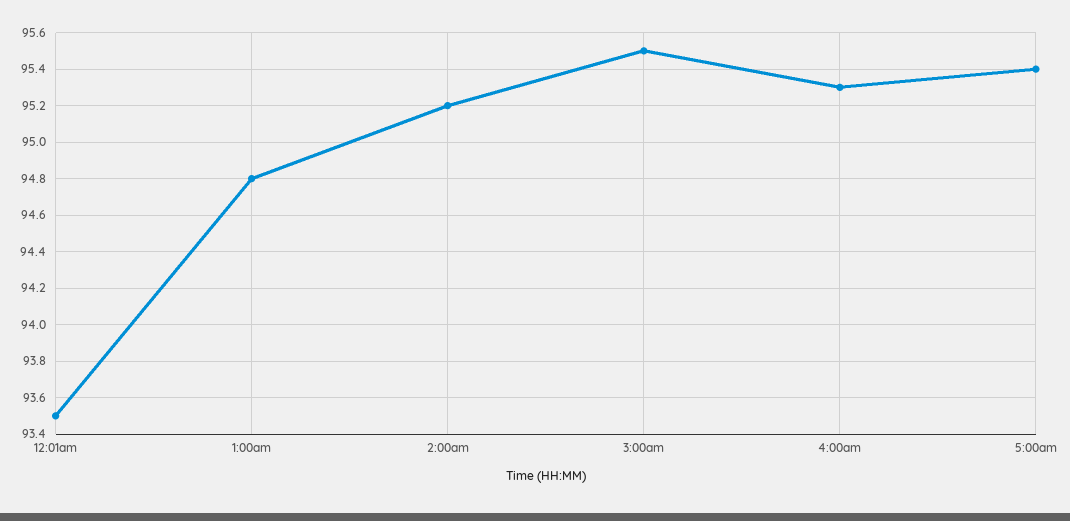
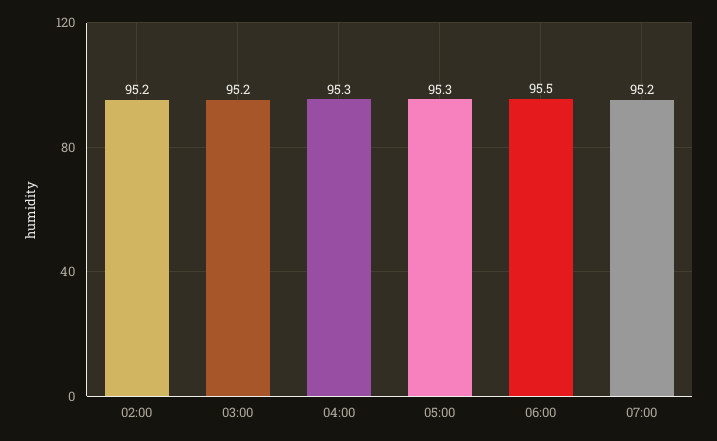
12:01am: 93.5 -> none
1:00am: 94.8 -> none
3:00am: 95.5 -> 95.2
5:00am: 95.4 -> 95.3
06:00: none -> 95.5
07:00: none -> 95.2

